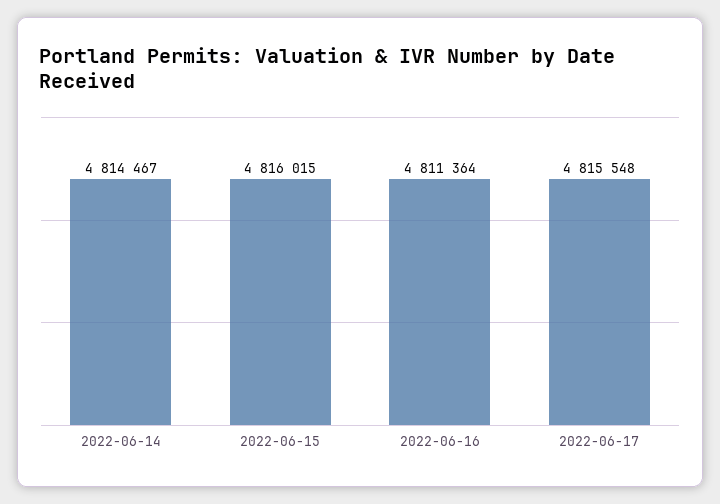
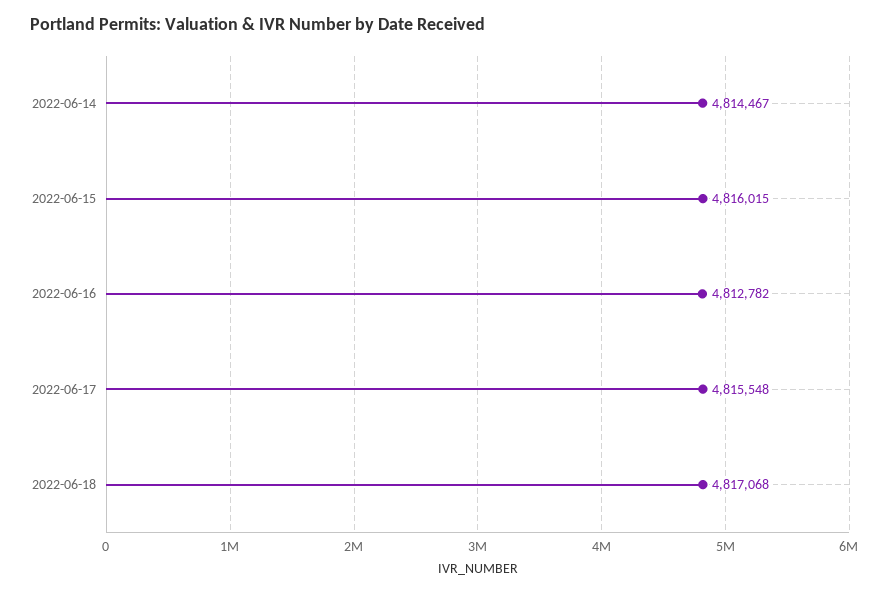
2022-06-16: 4811364 -> 4812782
2022-06-18: none -> 4817068

